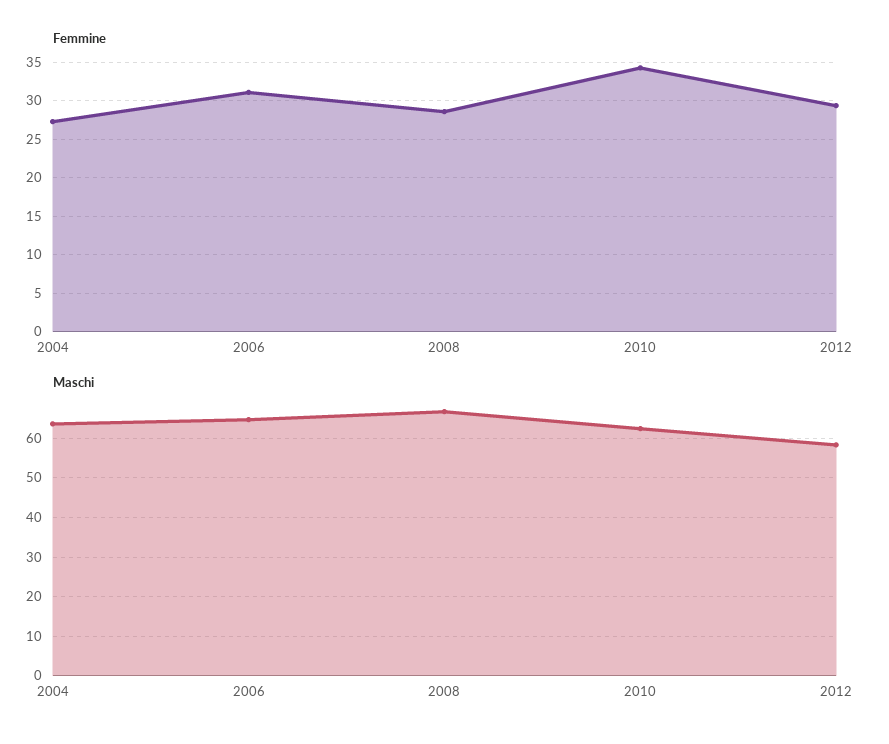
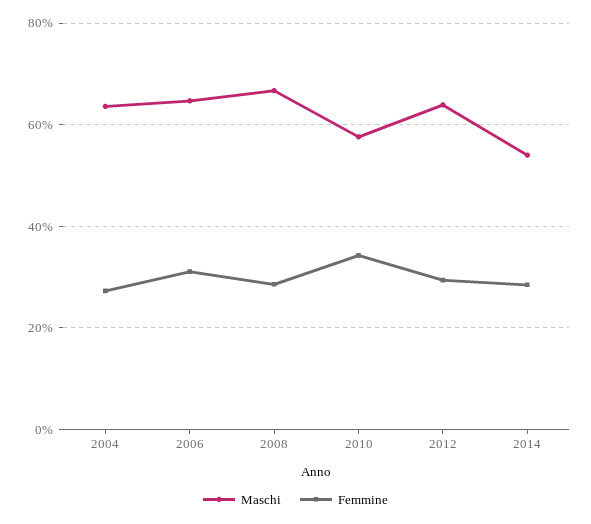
Maschi, 2010: 62 -> 58
Maschi, 2012: 58 -> 64
Maschi, 2014: none -> 54
Femmine, 2014: none -> 28

